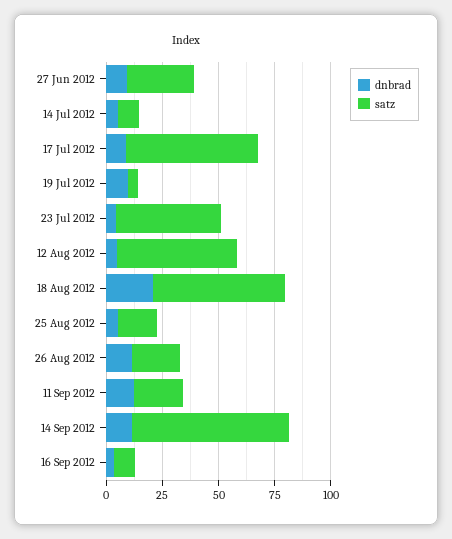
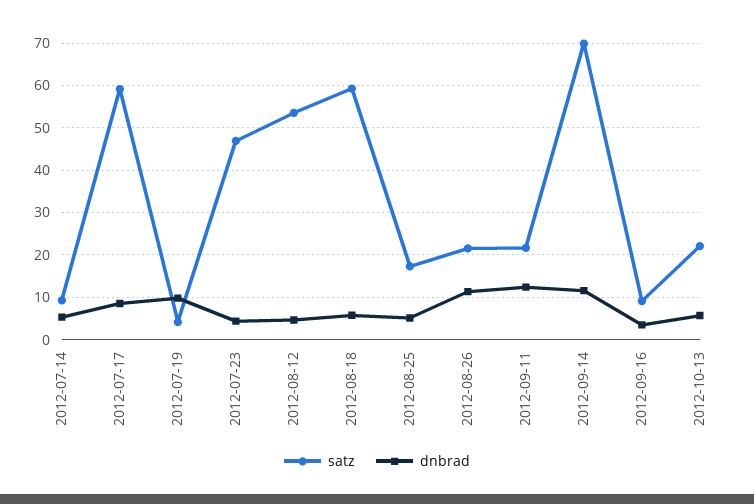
dnbrad, 27 Jun 2012: 10 -> none
satz, 27 Jun 2012: 30 -> none
dnbrad, 18 Aug 2012: 20 -> 6
satz, 2012-10-13: none -> 22
dnbrad, 2012-10-13: none -> 6

